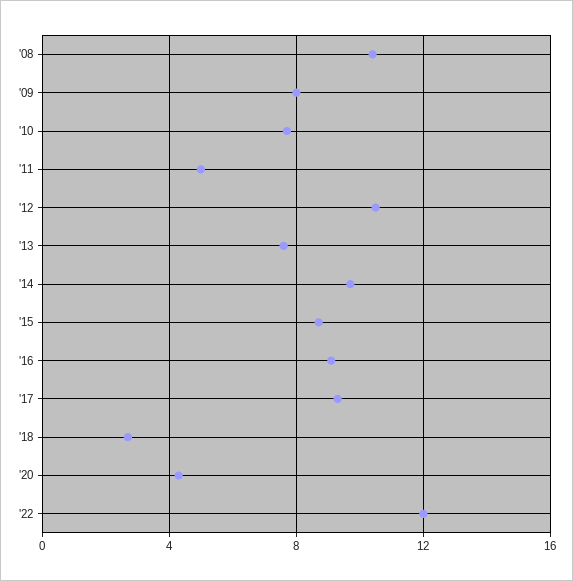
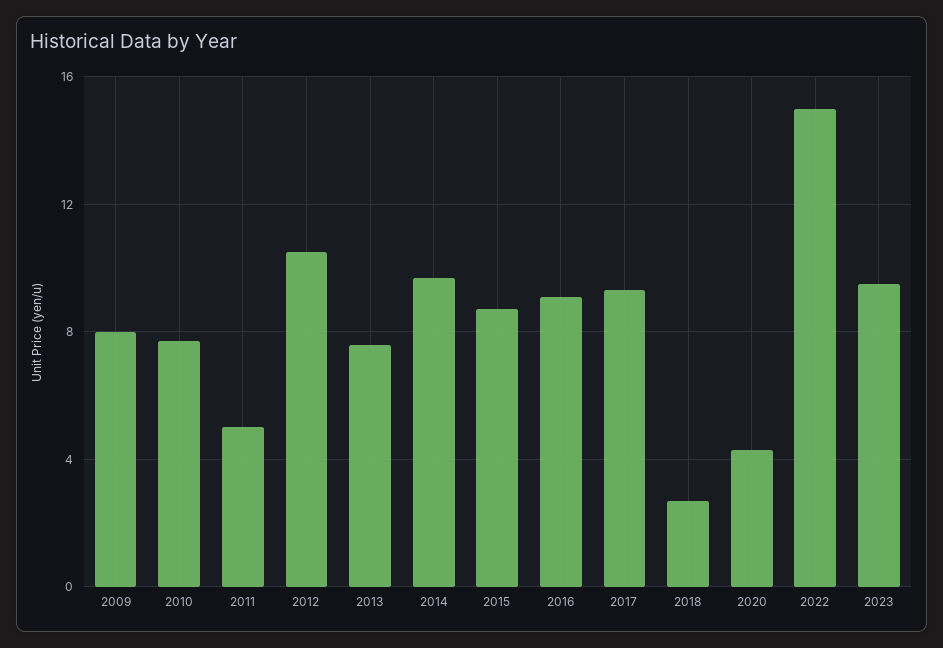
'08: 10.5 -> none
'22: 12 -> 15
2023: none -> 9.5

